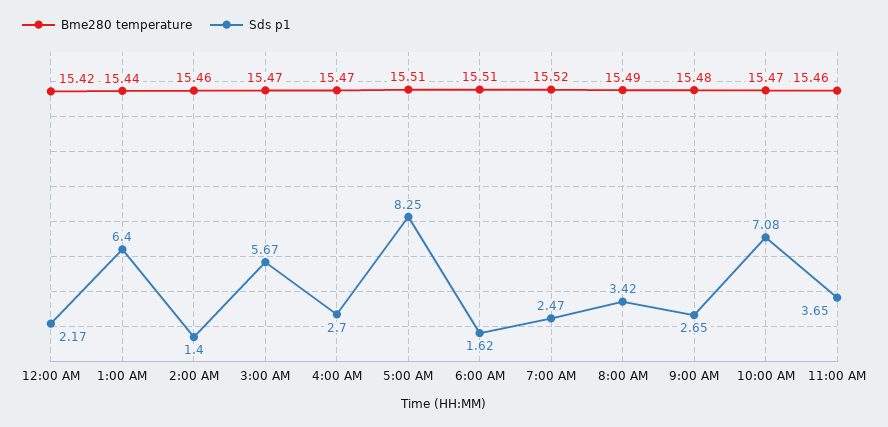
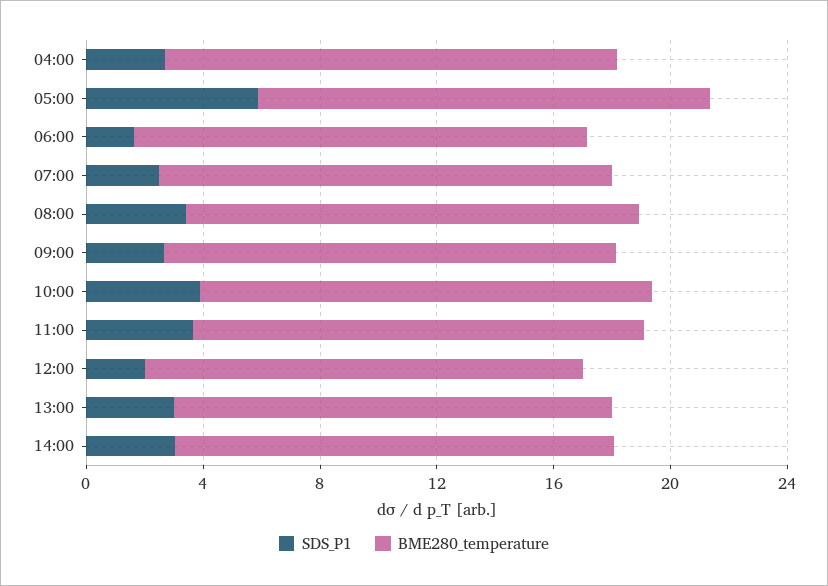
Bme280 temperature, 12:00 AM: 15.42 -> none
Sds p1, 12:00 AM: 2.17 -> none
Bme280 temperature, 1:00 AM: 15.44 -> none
Sds p1, 1:00 AM: 6.4 -> none
Bme280 temperature, 2:00 AM: 15.46 -> none
Sds p1, 2:00 AM: 1.4 -> none
Bme280 temperature, 3:00 AM: 15.47 -> none
Sds p1, 3:00 AM: 5.67 -> none
Sds p1, 5:00 AM: 8.25 -> 6
Sds p1, 10:00 AM: 7.08 -> 4
Sds p1, 12:00: none -> 2
Bme280 temperature, 12:00: none -> 15
Sds p1, 13:00: none -> 3
Bme280 temperature, 13:00: none -> 15
Sds p1, 14:00: none -> 3
Bme280 temperature, 14:00: none -> 15

